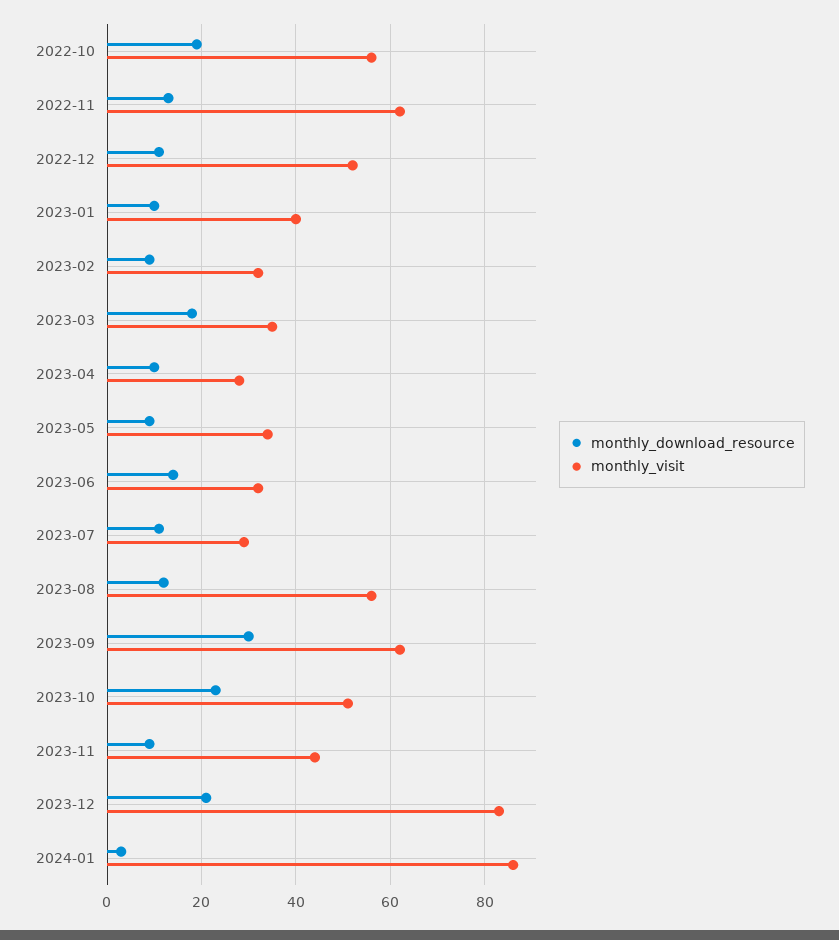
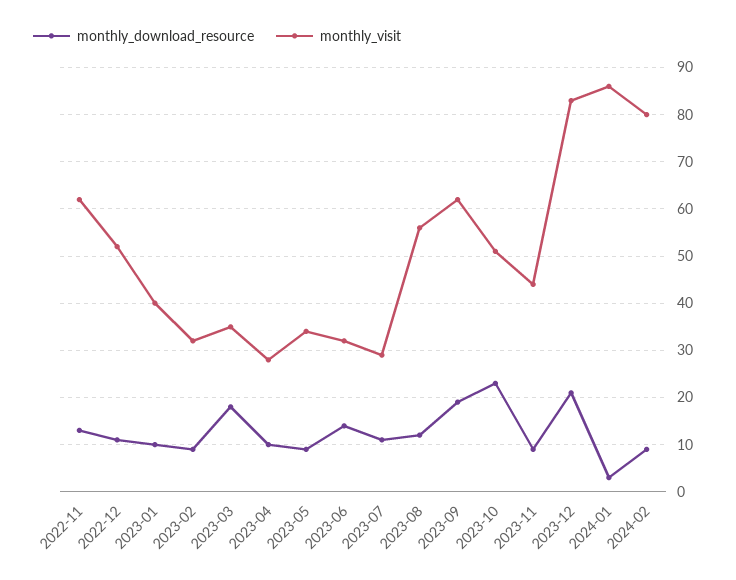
monthly_download_resource, 2022-10: 20 -> none
monthly_visit, 2022-10: 55 -> none
monthly_download_resource, 2023-09: 30 -> 20
monthly_download_resource, 2024-02: none -> 10
monthly_visit, 2024-02: none -> 80

